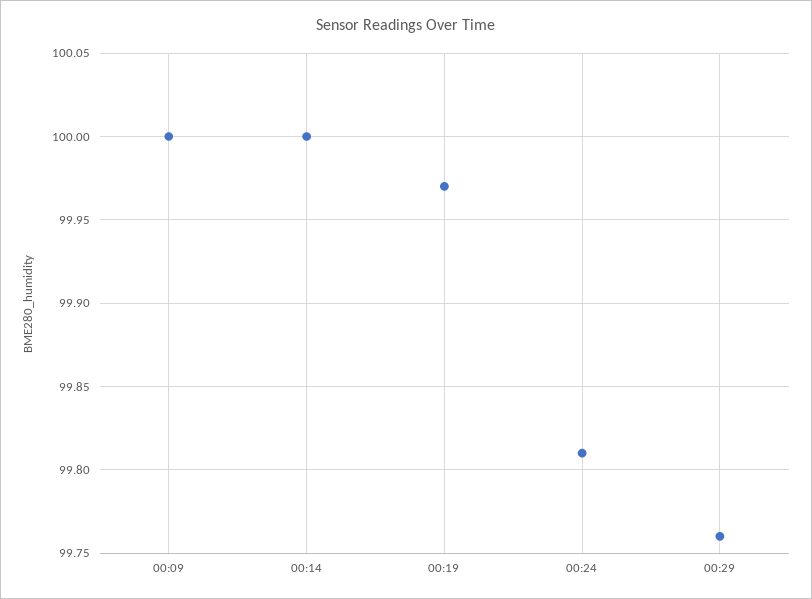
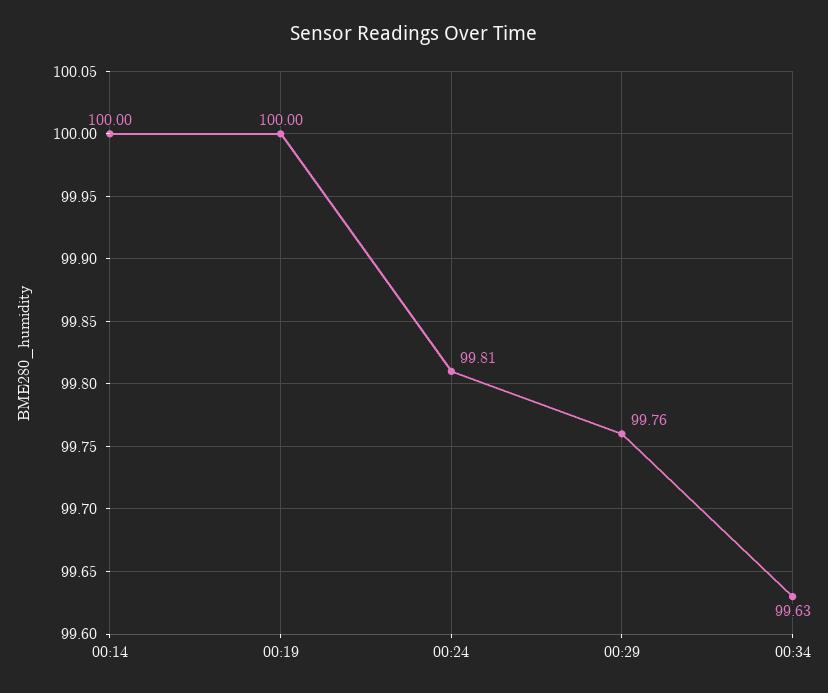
00:09: 100 -> none
00:19: 99.97 -> 100
00:34: none -> 99.63

